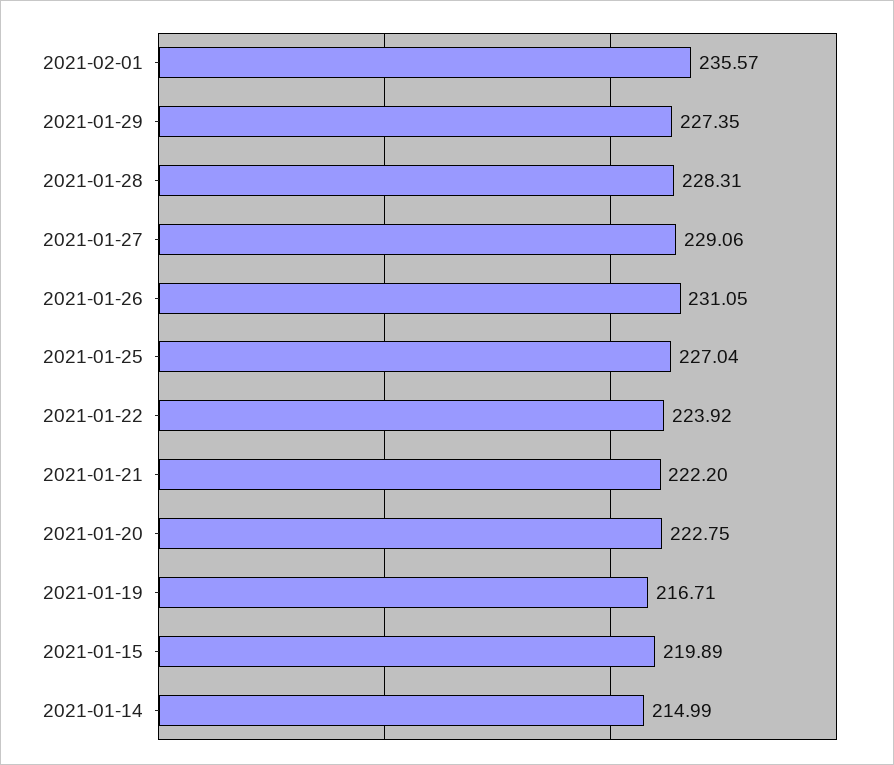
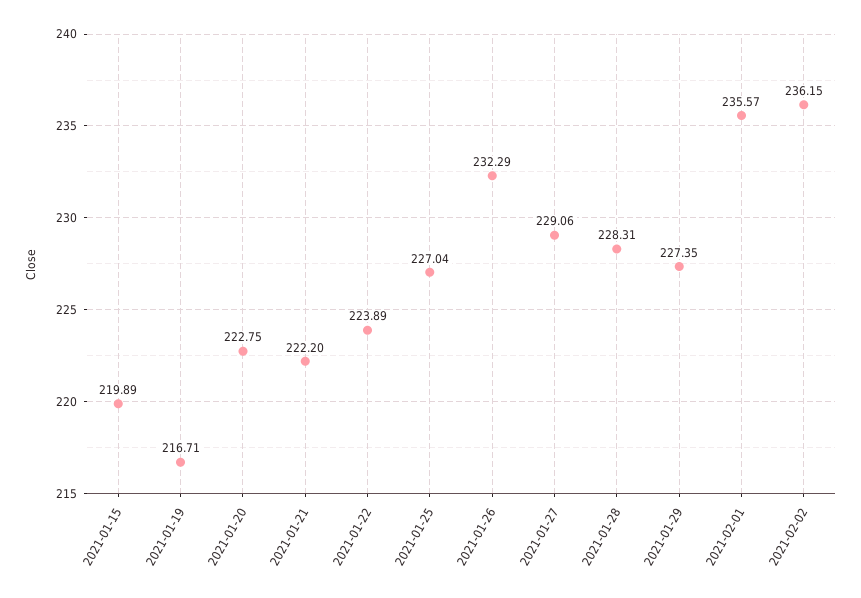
2021-01-26: 231.05 -> 232.29
2021-01-22: 223.92 -> 223.89
2021-01-14: 214.99 -> none
2021-02-02: none -> 236.15

